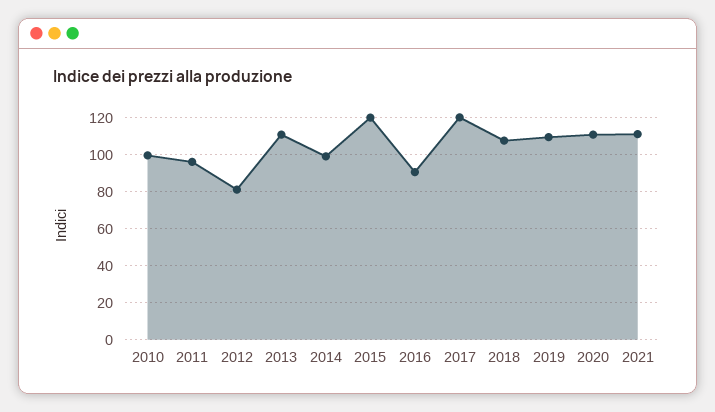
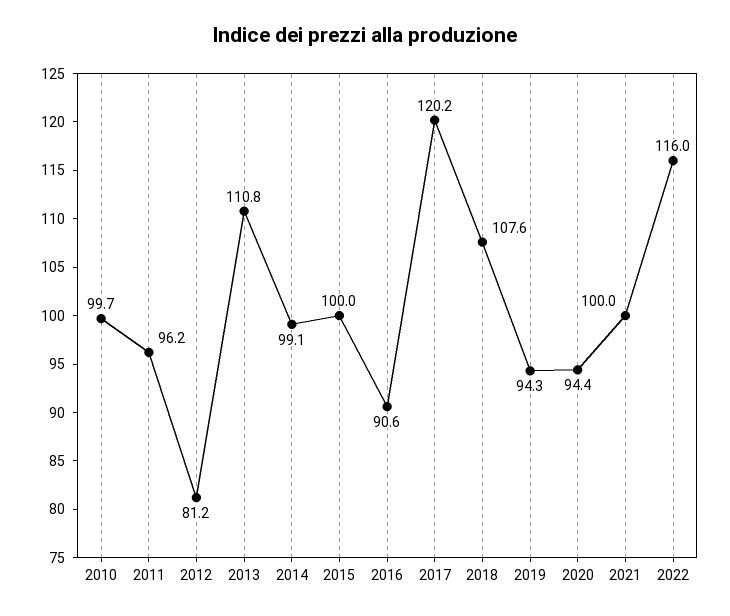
2015: 120 -> 100
2019: 110 -> 94.3
2020: 110 -> 94.4
2021: 110 -> 100
2022: none -> 116

